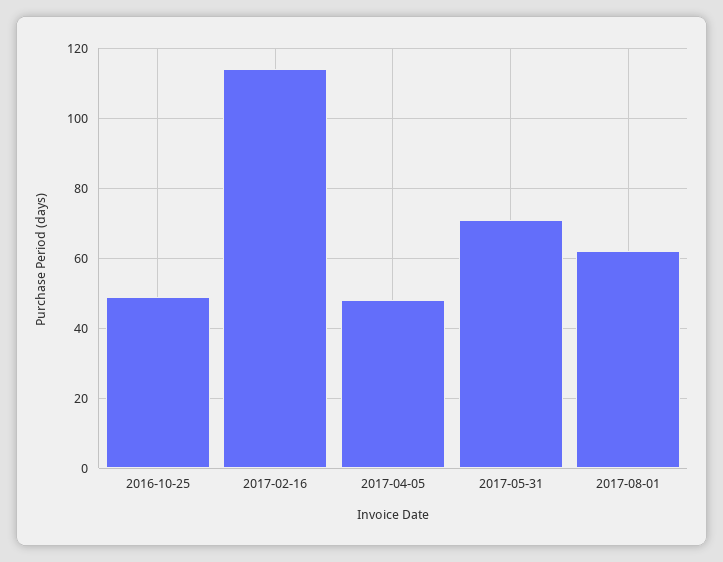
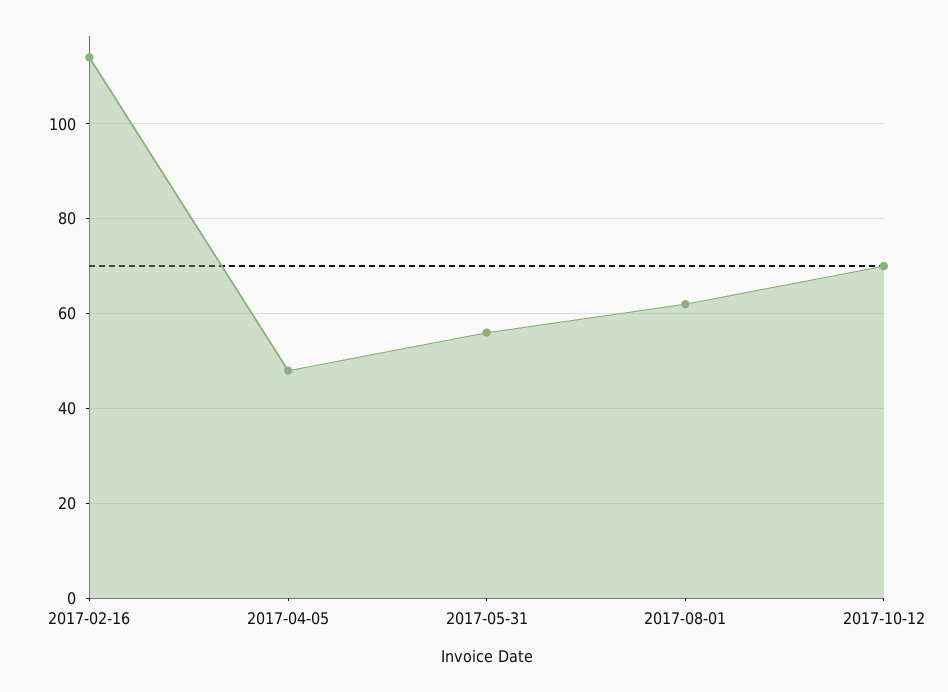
2016-10-25: 50 -> none
2017-05-31: 70 -> 55
2017-10-12: none -> 70

